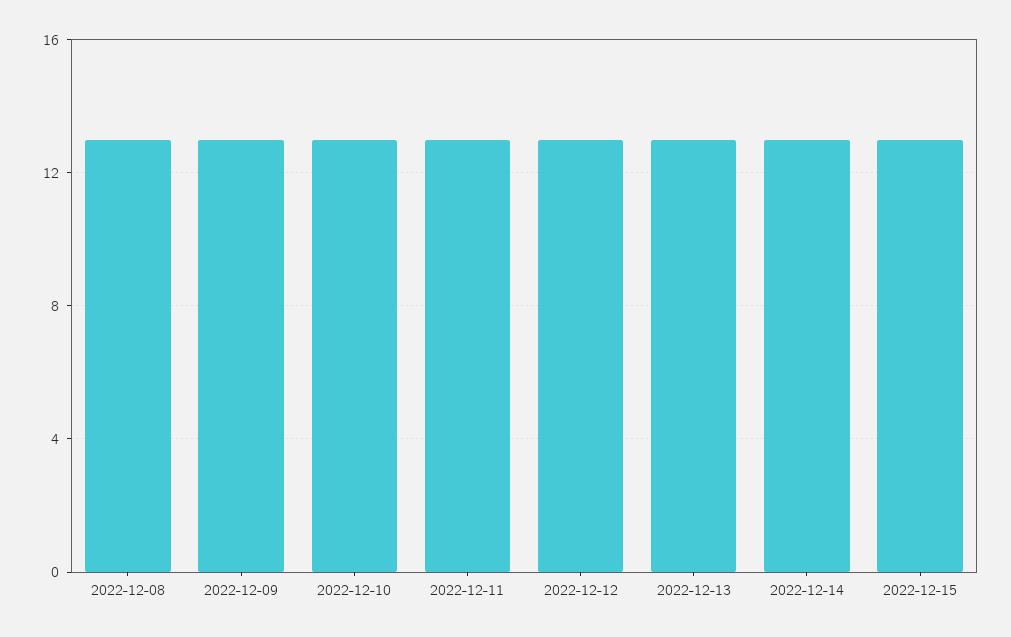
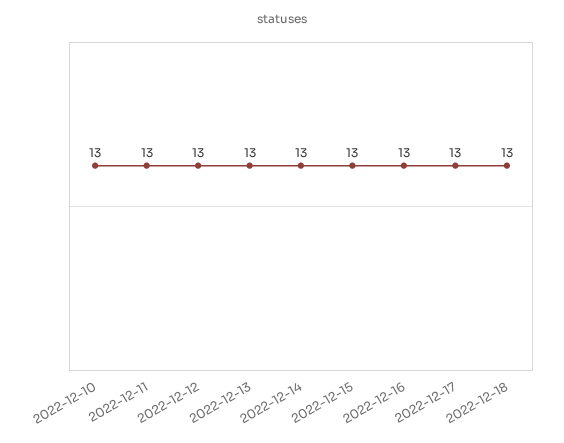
2022-12-08: 13 -> none
2022-12-09: 13 -> none
2022-12-16: none -> 13
2022-12-17: none -> 13
2022-12-18: none -> 13

